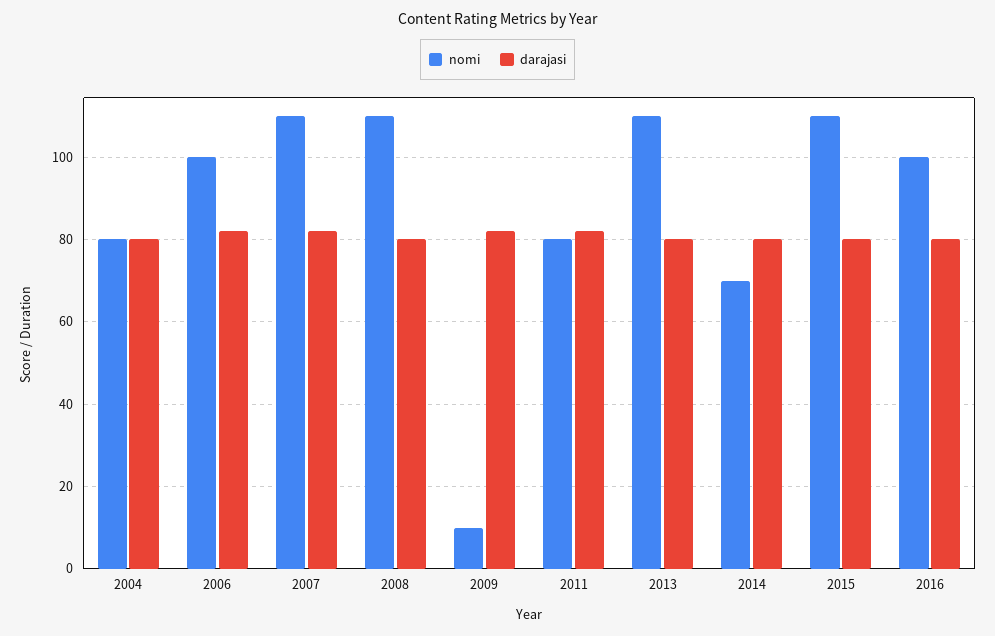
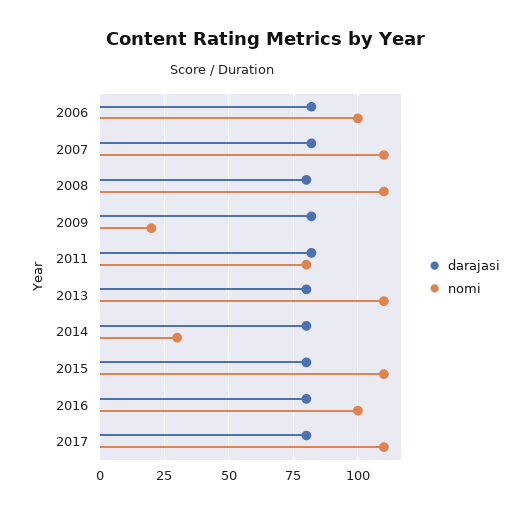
nomi, 2004: 80 -> none
darajasi, 2004: 80 -> none
nomi, 2009: 10 -> 20
nomi, 2014: 70 -> 30
darajasi, 2017: none -> 80
nomi, 2017: none -> 110

